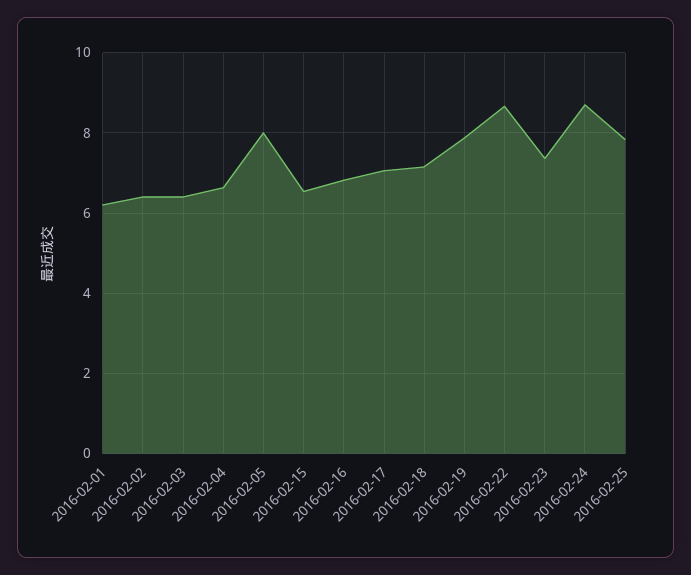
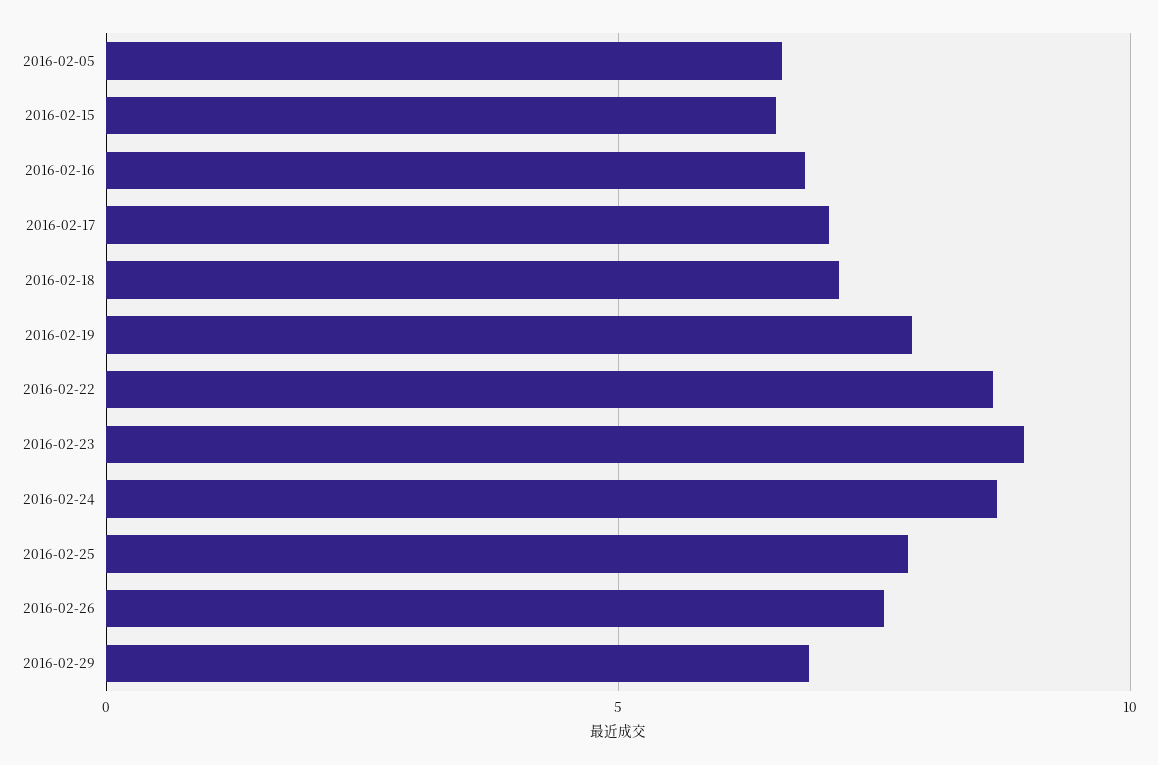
2016-02-01: 6.2 -> none
2016-02-02: 6.4 -> none
2016-02-03: 6.4 -> none
2016-02-04: 6.6 -> none
2016-02-05: 8 -> 6.5
2016-02-23: 7.4 -> 9
2016-02-26: none -> 7.5
2016-02-29: none -> 7

